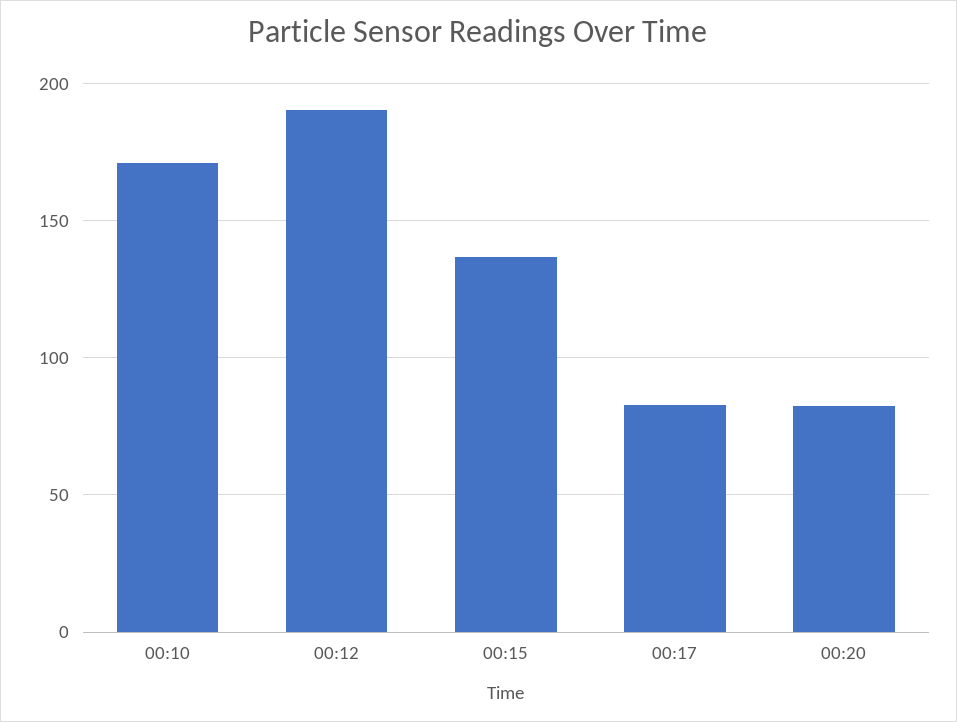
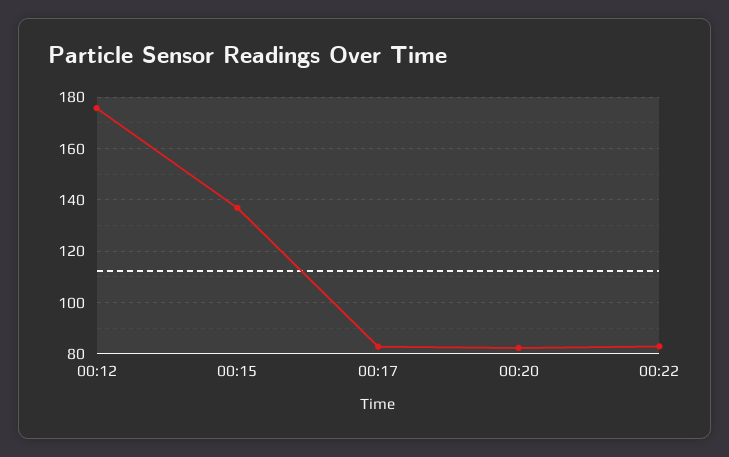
00:10: 170 -> none
00:12: 190 -> 175
00:22: none -> 82.5

